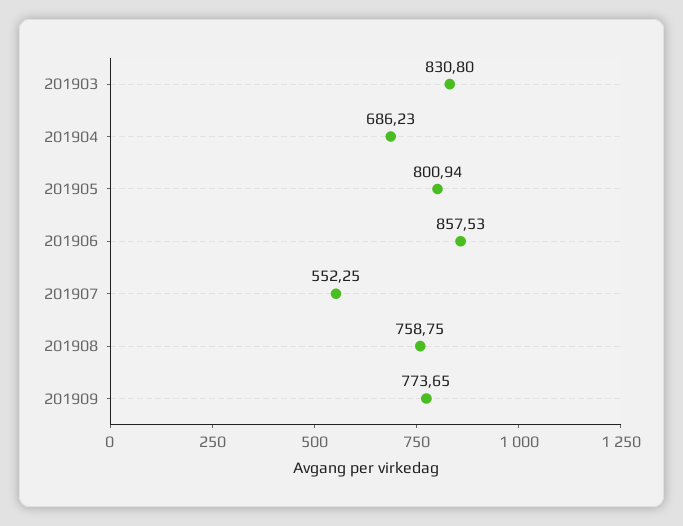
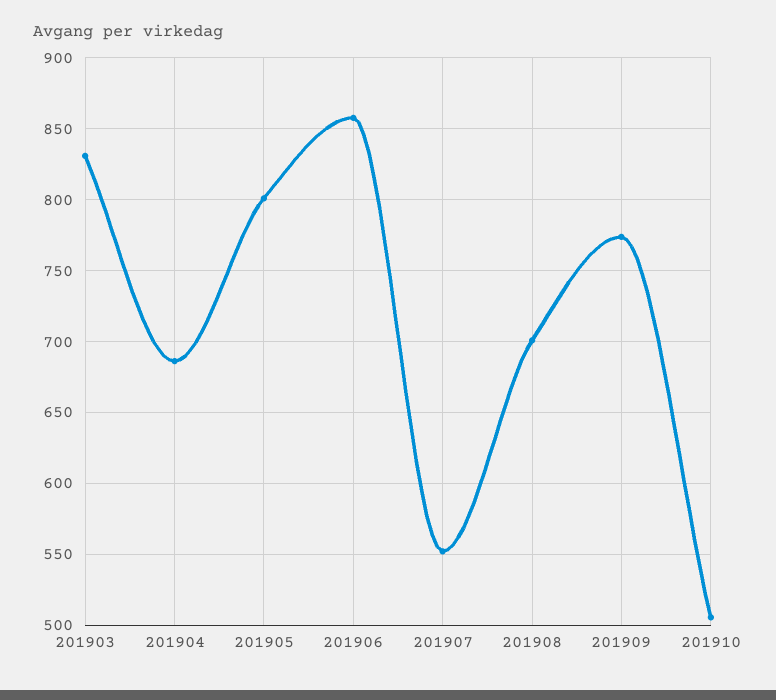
201908: 758.75 -> 700
201910: none -> 505

